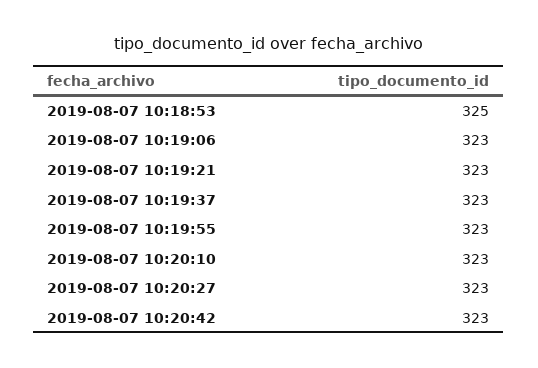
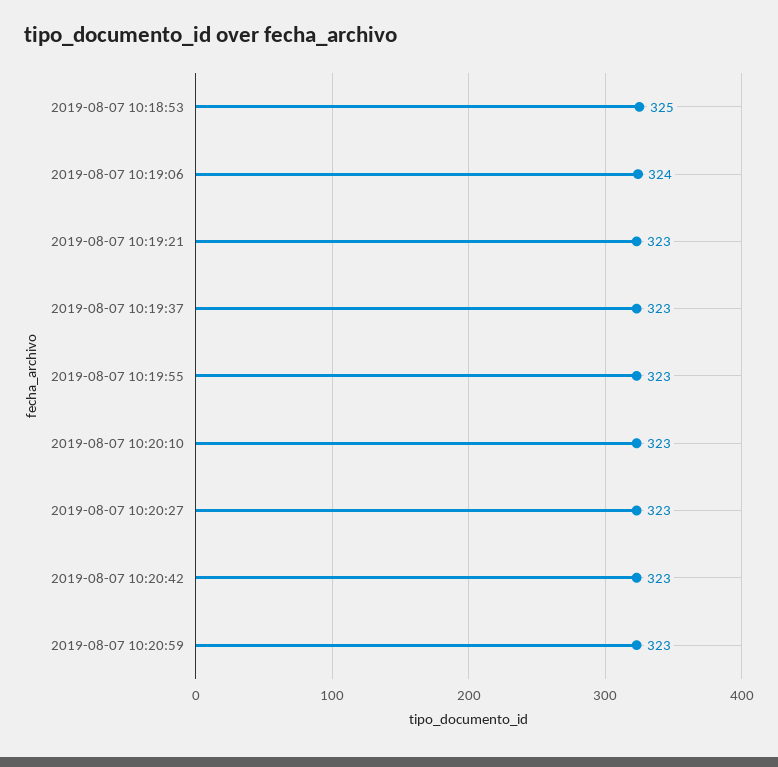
2019-08-07 10:19:06: 323 -> 324
2019-08-07 10:20:59: none -> 323

